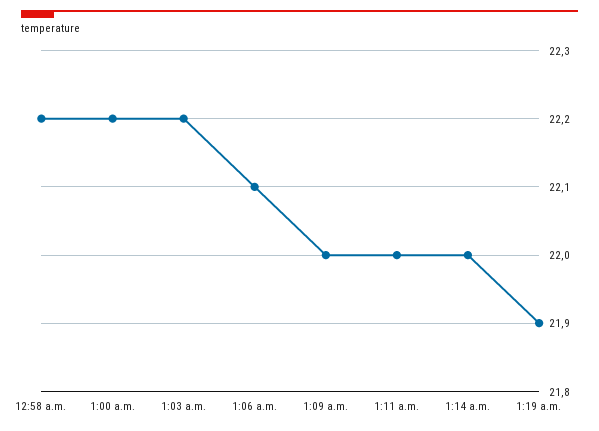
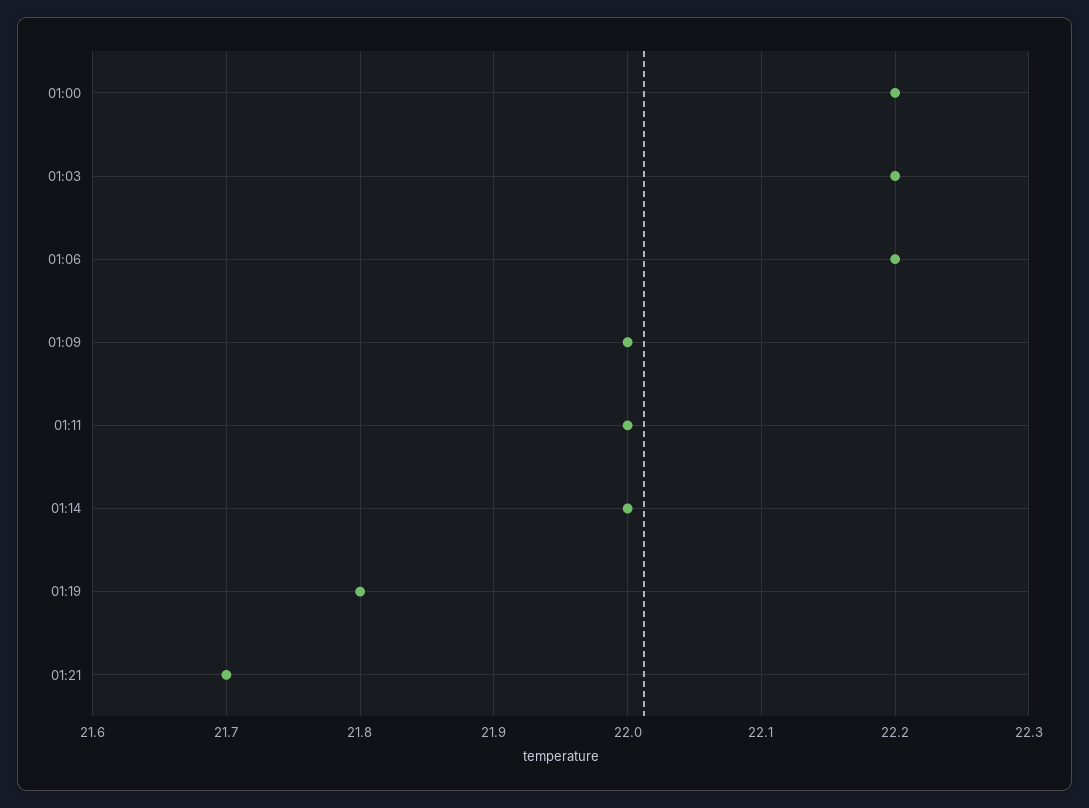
12:58 a.m.: 22.2 -> none
1:06 a.m.: 22.1 -> 22.2
1:19 a.m.: 21.9 -> 21.8
01:21: none -> 21.7

